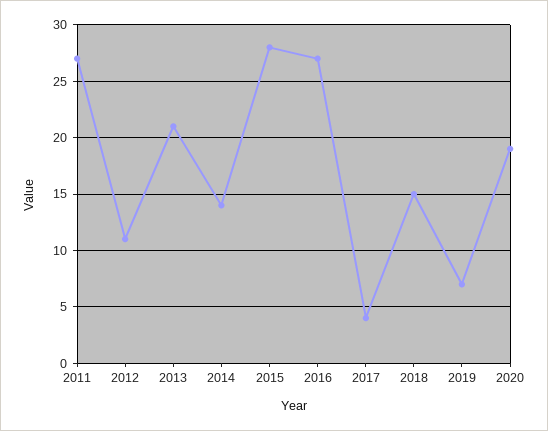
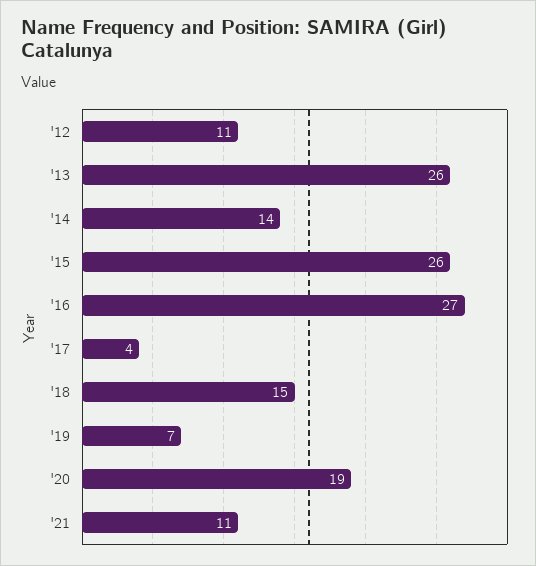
2011: 27 -> none
2013: 21 -> 26
2015: 28 -> 26
'21: none -> 11

